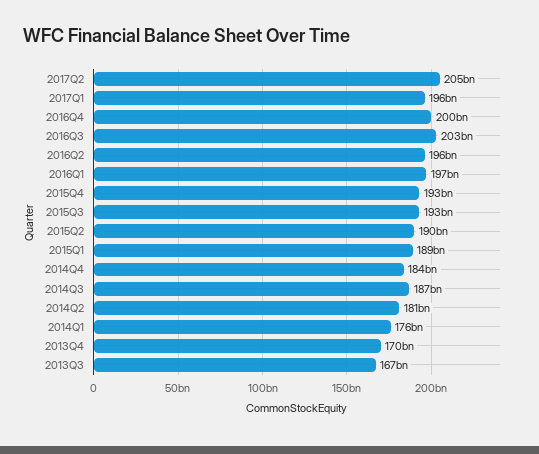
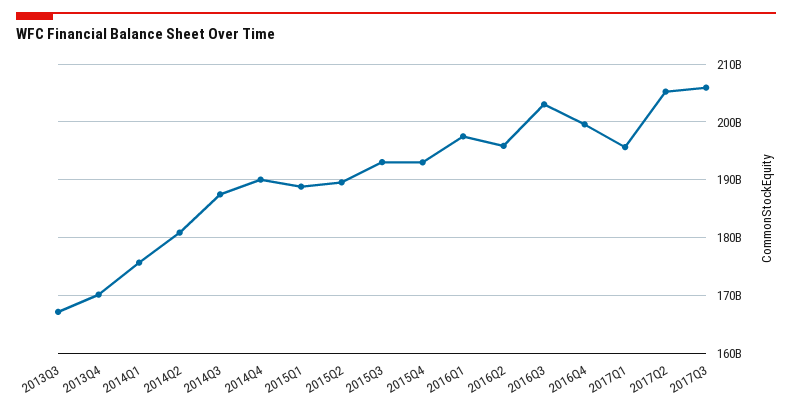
2014Q4: 184000000000 -> 190000000000
2017Q3: none -> 206000000000

